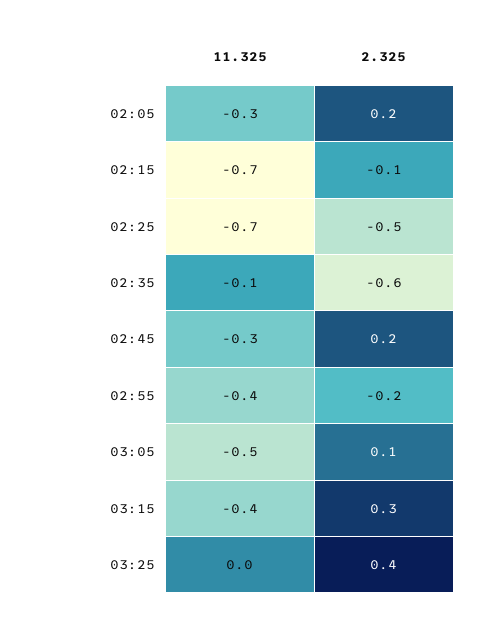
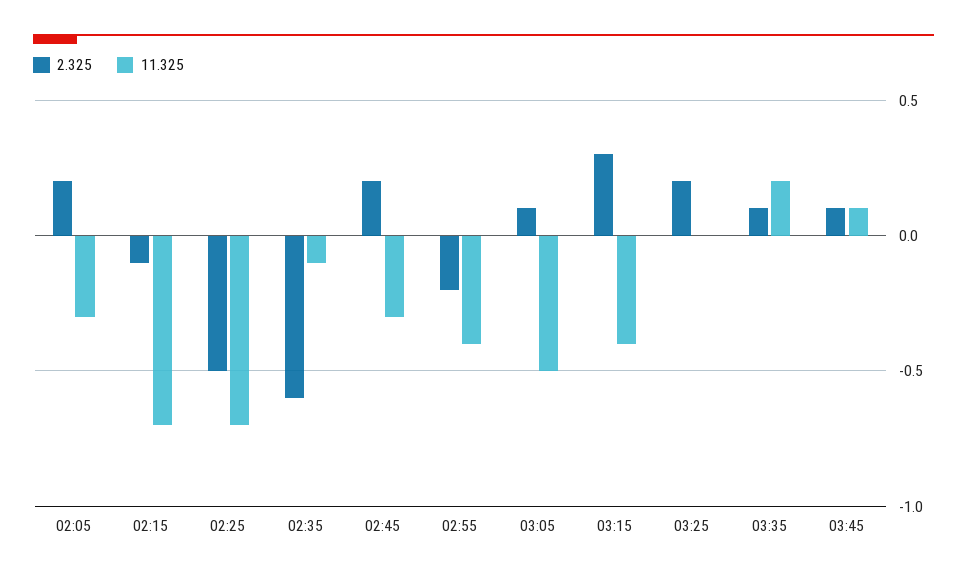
2.325, 03:25: 0.4 -> 0.2
2.325, 03:35: none -> 0.1
11.325, 03:35: none -> 0.2
2.325, 03:45: none -> 0.1
11.325, 03:45: none -> 0.1

